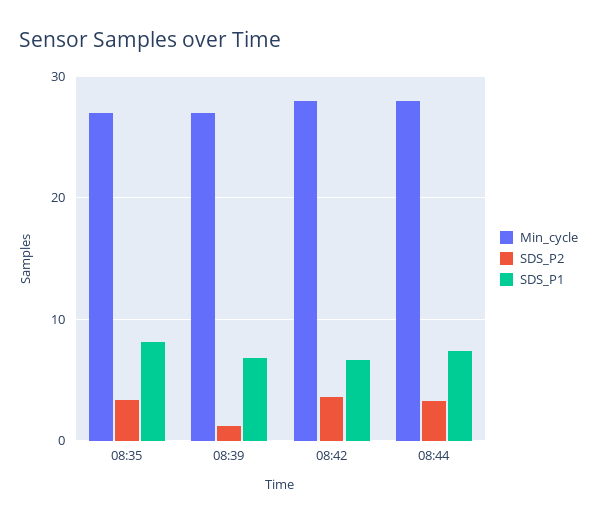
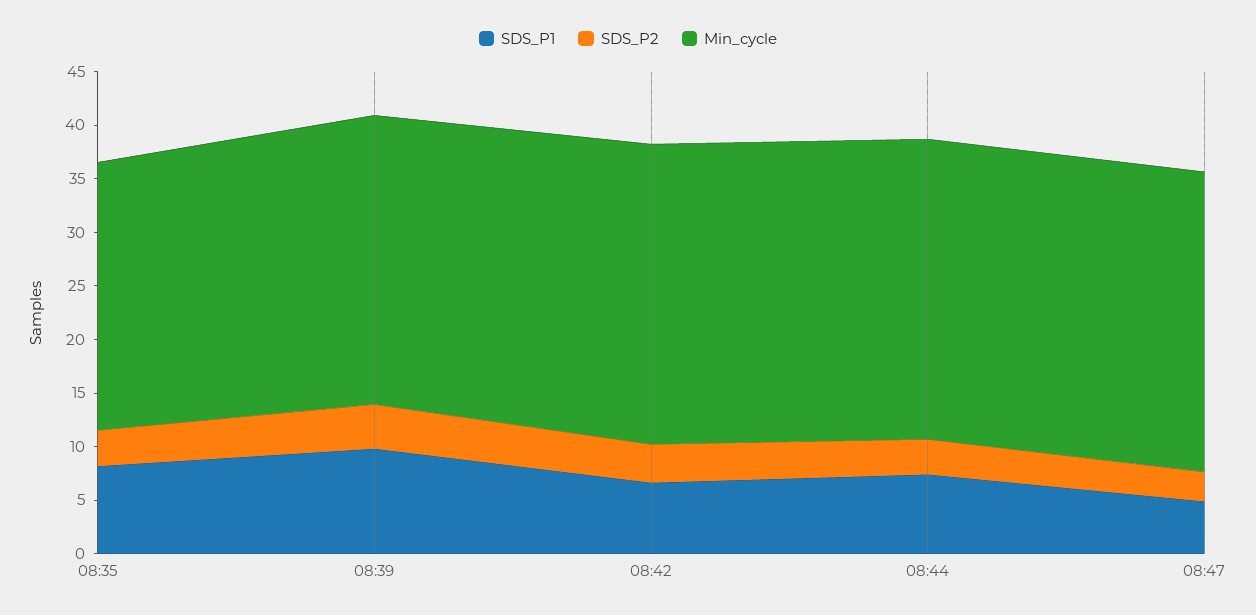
Min_cycle, 08:35: 27 -> 25
SDS_P2, 08:39: 1 -> 4
SDS_P1, 08:39: 7 -> 10
SDS_P1, 08:47: none -> 5
SDS_P2, 08:47: none -> 3
Min_cycle, 08:47: none -> 28

